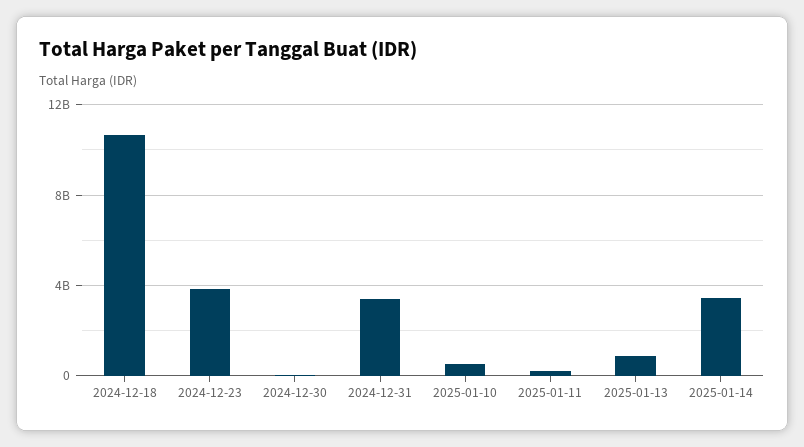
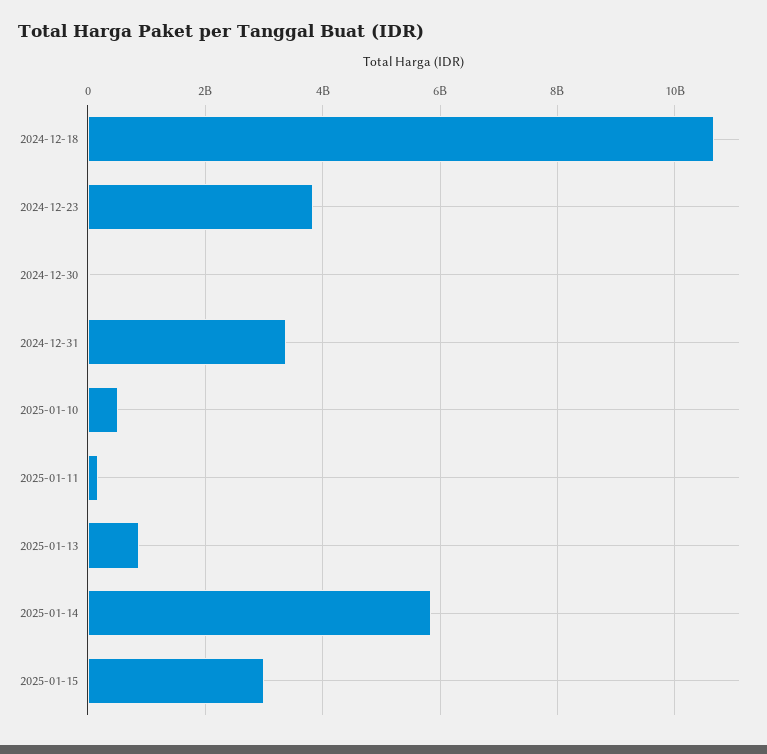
2025-01-14: 3500000000 -> 5800000000
2025-01-15: none -> 3000000000

